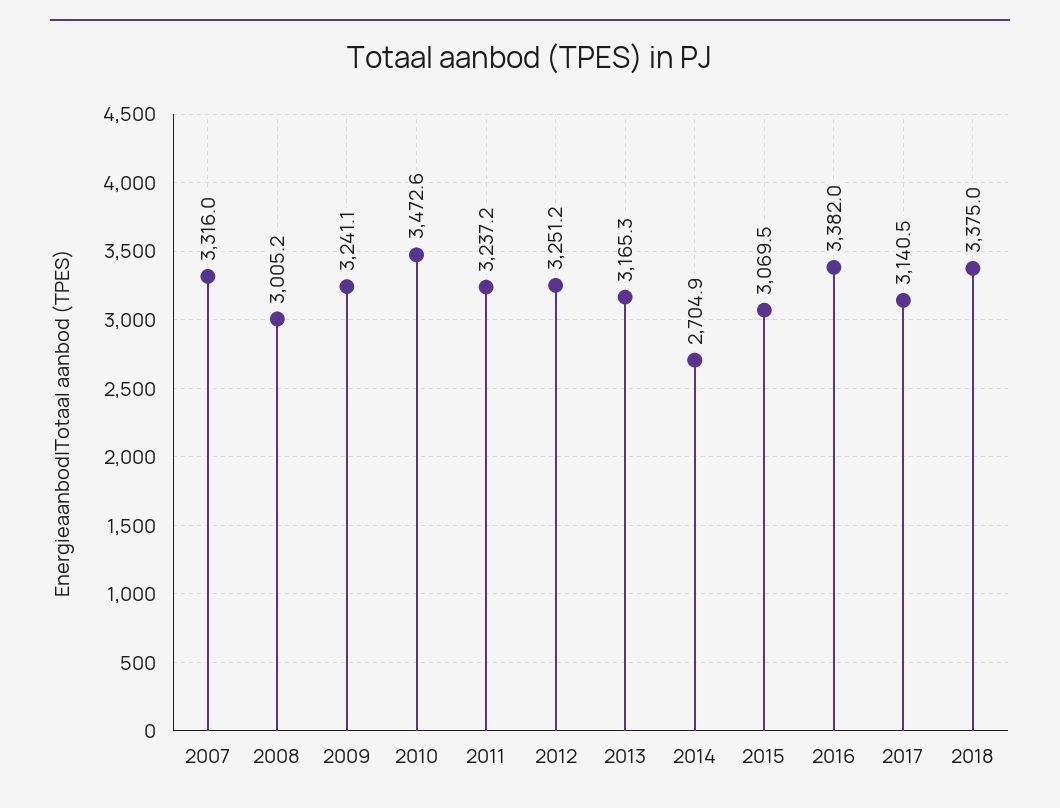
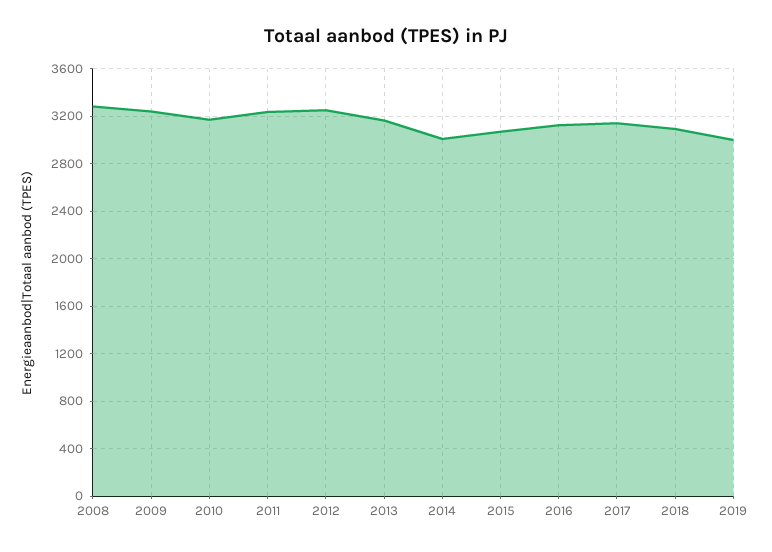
2007: 3316 -> none
2008: 3005.2 -> 3300
2010: 3472.6 -> 3200
2014: 2704.9 -> 3000
2016: 3382 -> 3100
2018: 3375 -> 3100
2019: none -> 3000

